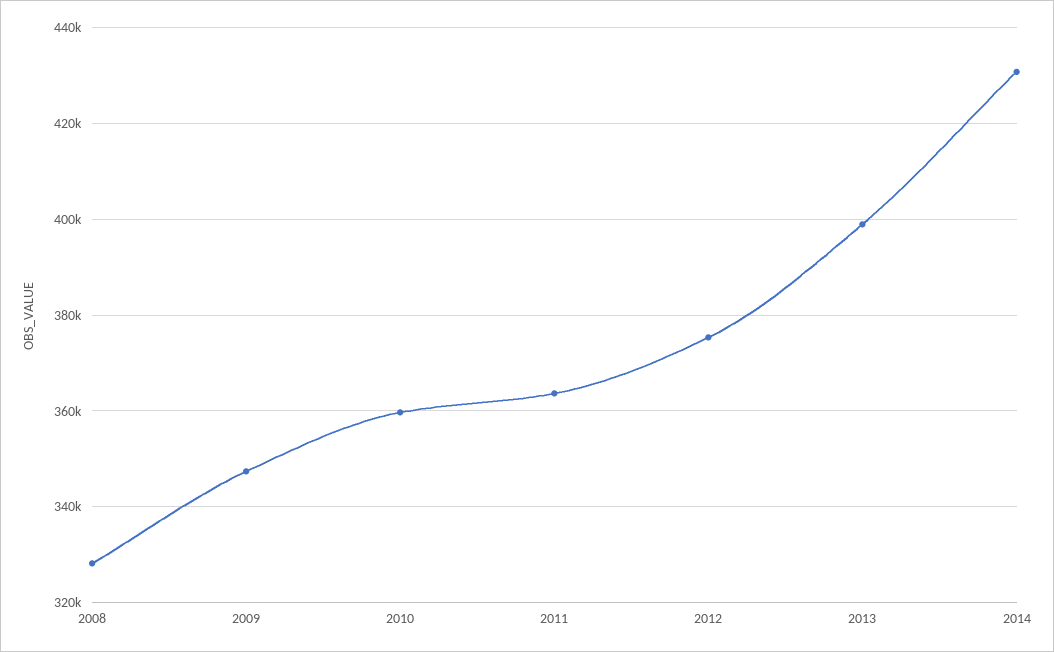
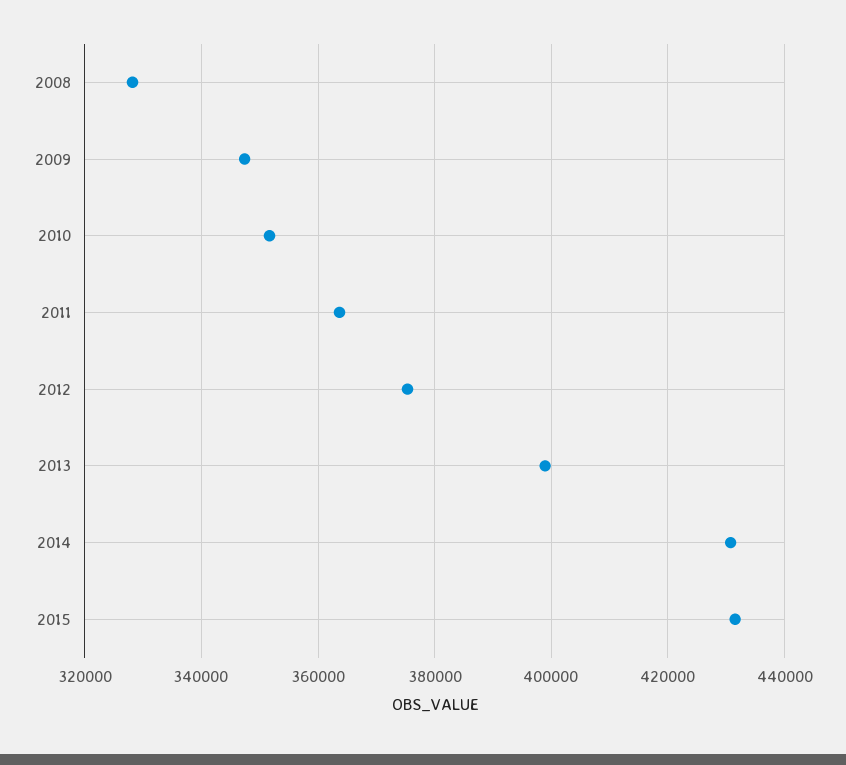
2010: 360000 -> 352000
2015: none -> 432000

